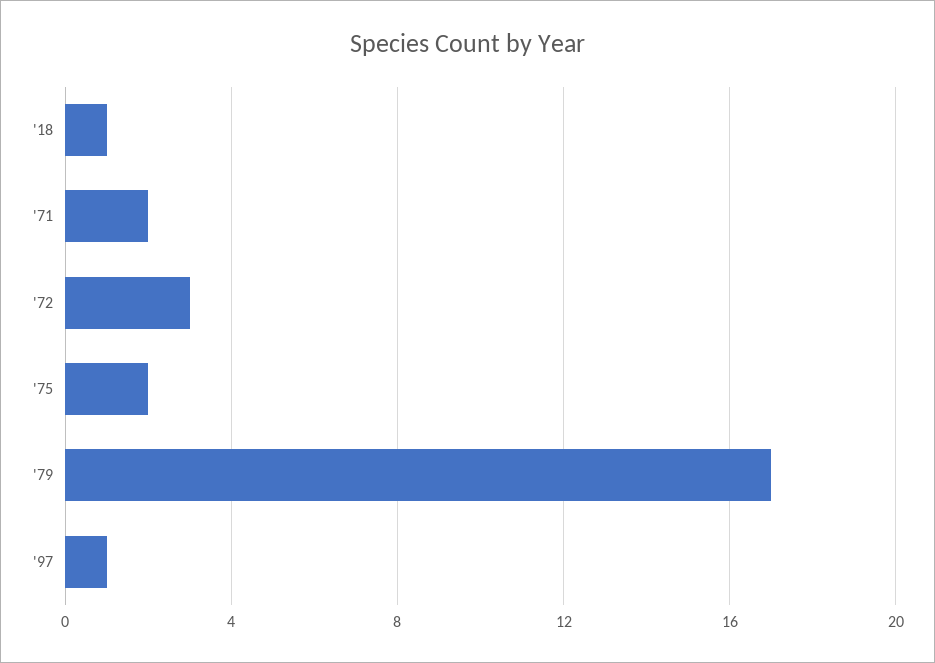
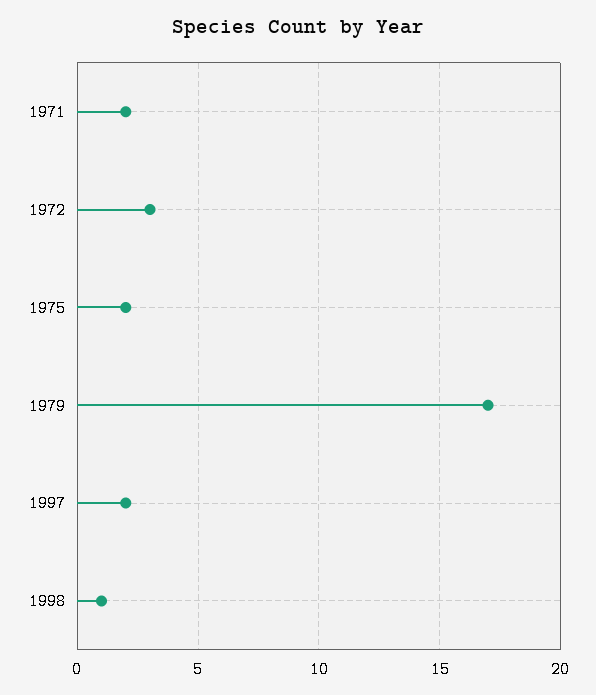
'18: 1 -> none
'97: 1 -> 2
1998: none -> 1

